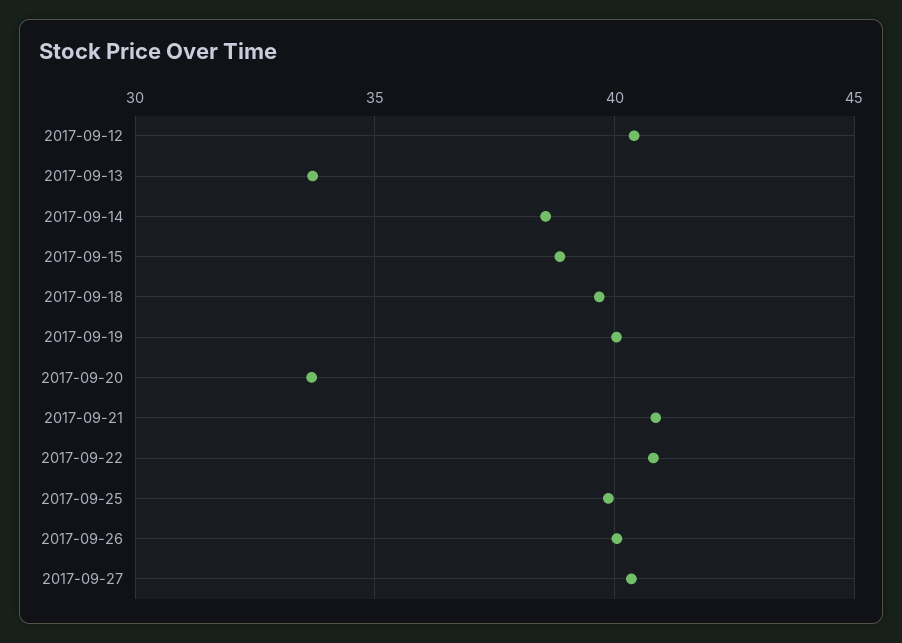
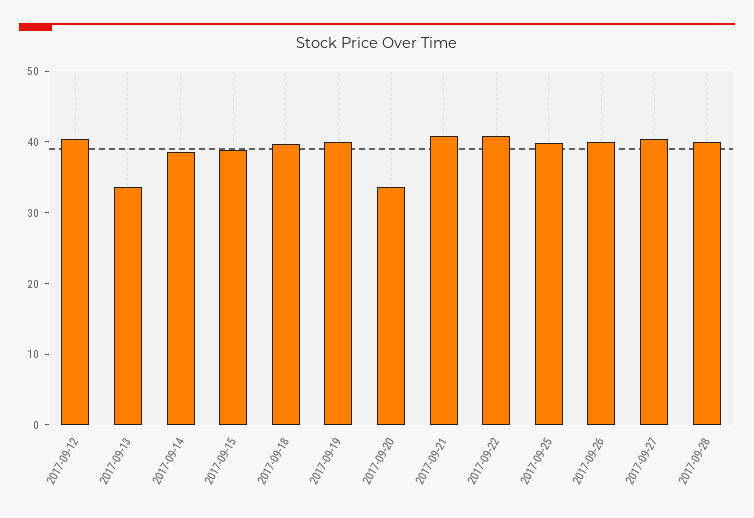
2017-09-28: none -> 40

